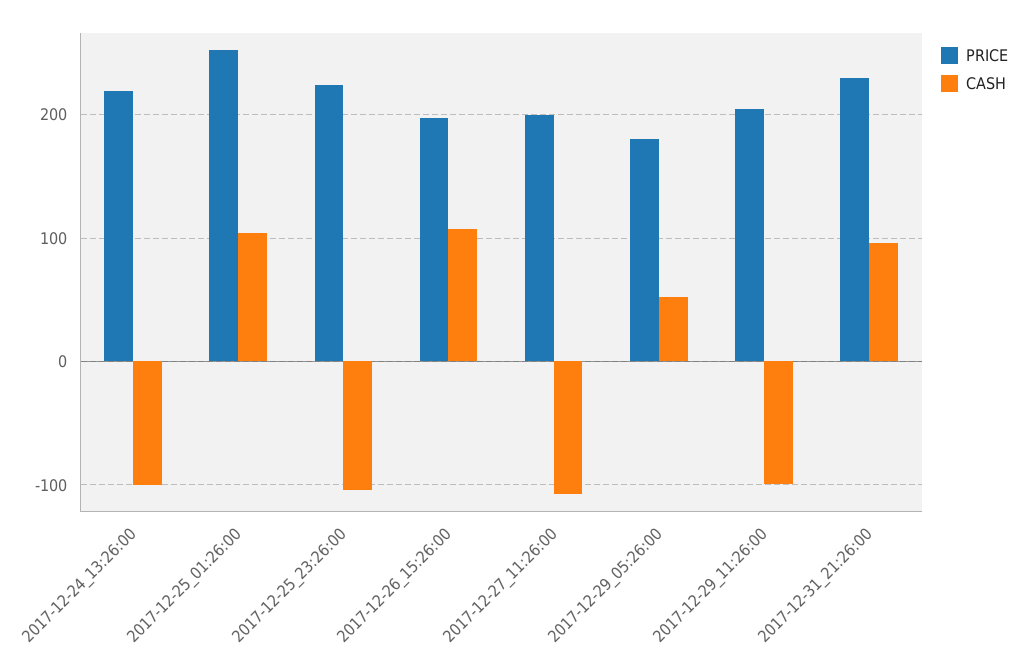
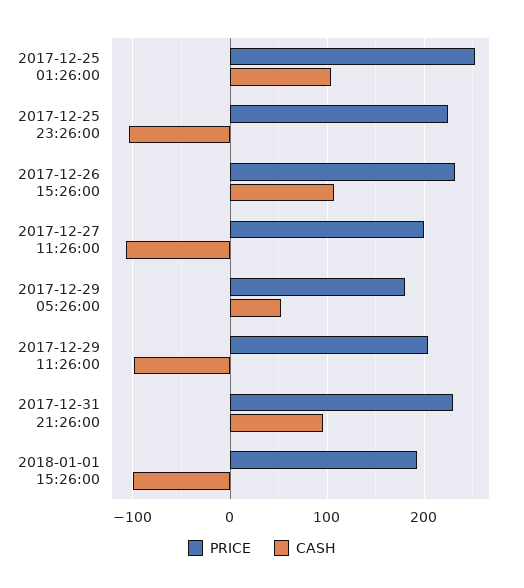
PRICE, 2017-12-24_13:26:00: 220 -> none
CASH, 2017-12-24_13:26:00: -100 -> none
PRICE, 2017-12-26_15:26:00: 200 -> 230
PRICE, 2018-01-01 15:26:00: none -> 190
CASH, 2018-01-01 15:26:00: none -> -100

